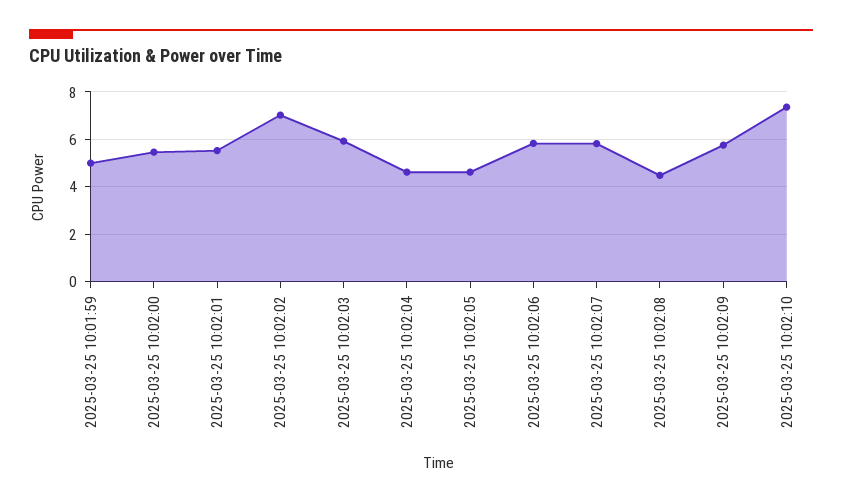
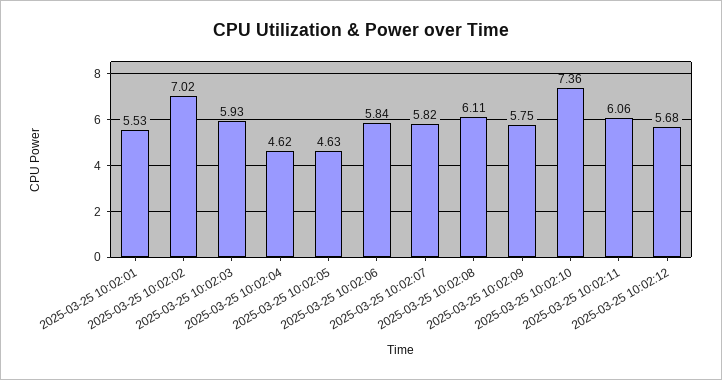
2025-03-25 10:01:59: 5 -> none
2025-03-25 10:02:00: 5.5 -> none
2025-03-25 10:02:08: 4.5 -> 6.11
2025-03-25 10:02:11: none -> 6.06
2025-03-25 10:02:12: none -> 5.68

